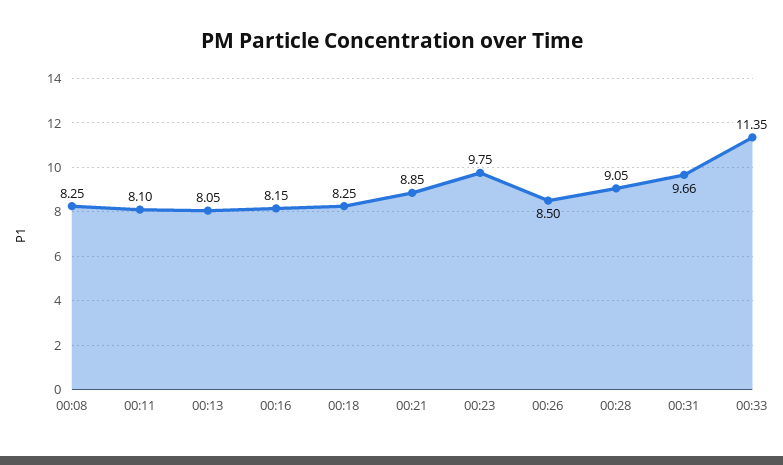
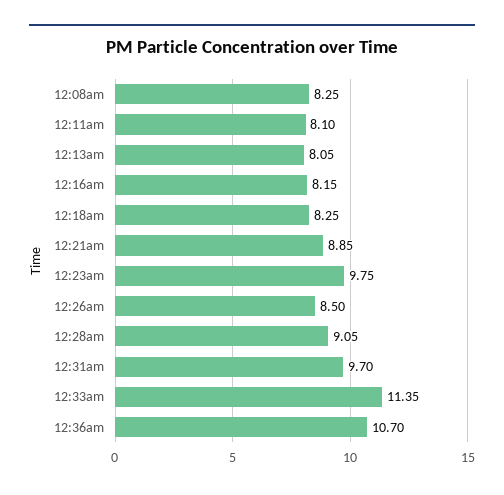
00:31: 9.66 -> 9.7
12:36am: none -> 10.7

